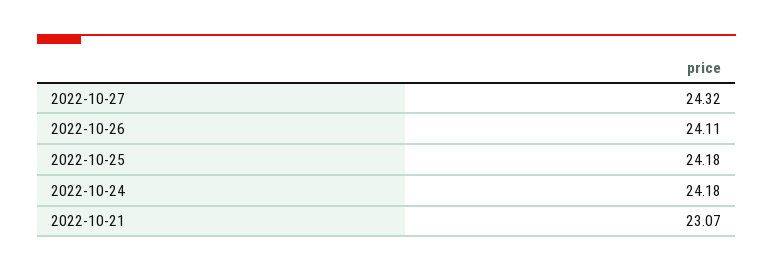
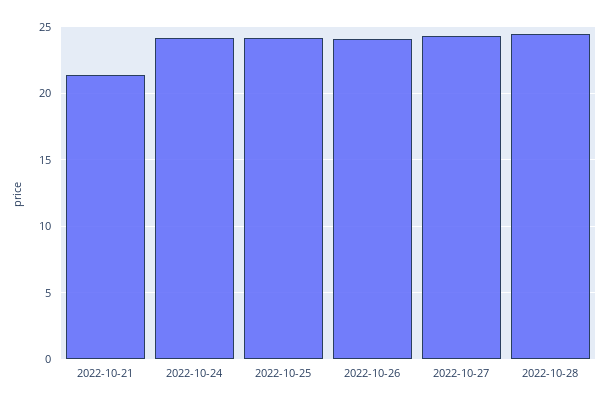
2022-10-21: 23.07 -> 21.5
2022-10-28: none -> 24.5

